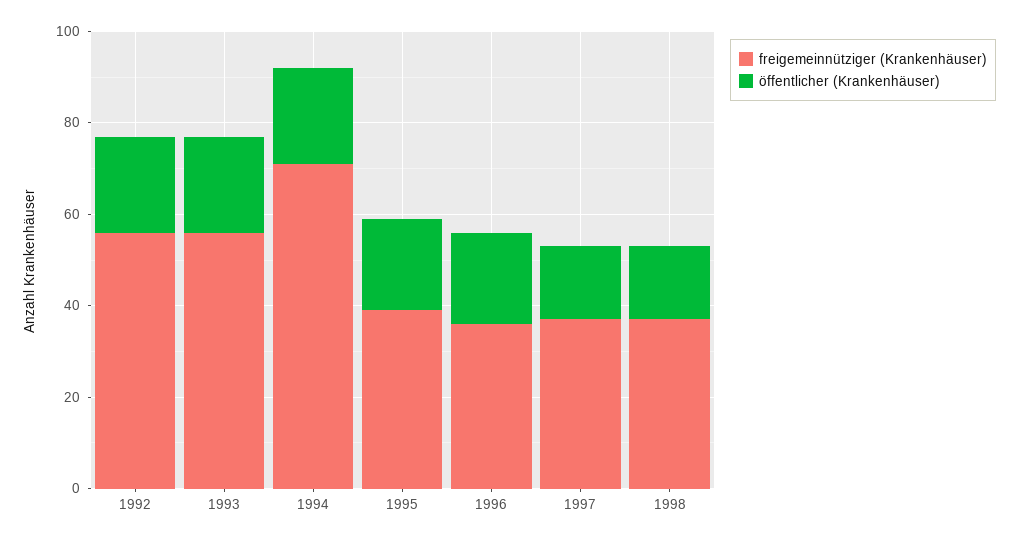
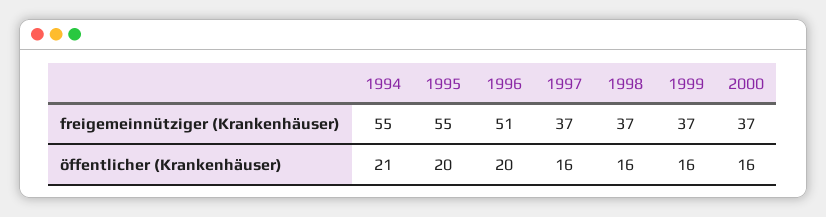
freigemeinnütziger (Krankenhäuser), 1992: 55 -> none
öffentlicher (Krankenhäuser), 1992: 20 -> none
freigemeinnütziger (Krankenhäuser), 1993: 55 -> none
öffentlicher (Krankenhäuser), 1993: 20 -> none
freigemeinnütziger (Krankenhäuser), 1994: 70 -> 55
freigemeinnütziger (Krankenhäuser), 1995: 40 -> 55
freigemeinnütziger (Krankenhäuser), 1996: 35 -> 51
freigemeinnütziger (Krankenhäuser), 1999: none -> 37
freigemeinnütziger (Krankenhäuser), 2000: none -> 37
öffentlicher (Krankenhäuser), 1999: none -> 16
öffentlicher (Krankenhäuser), 2000: none -> 16

